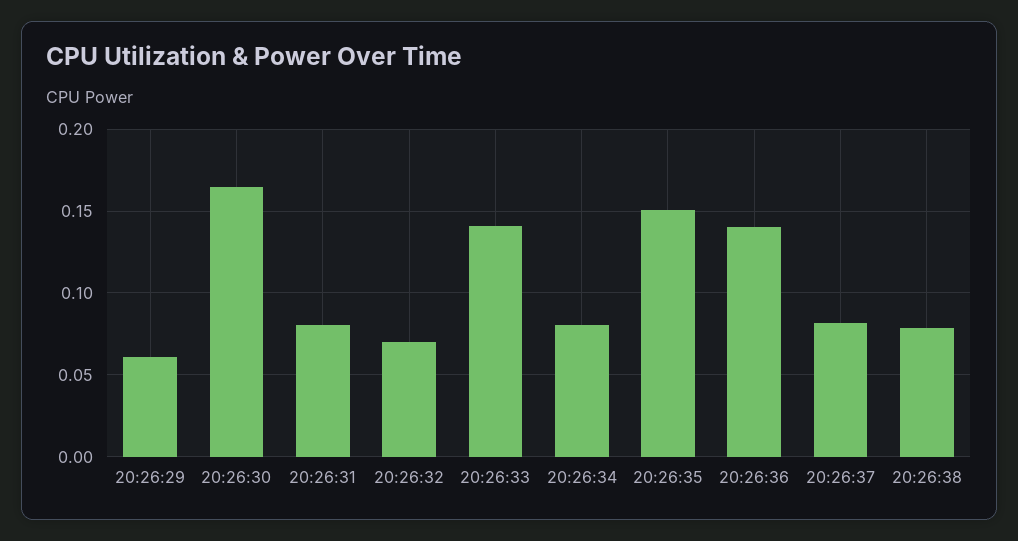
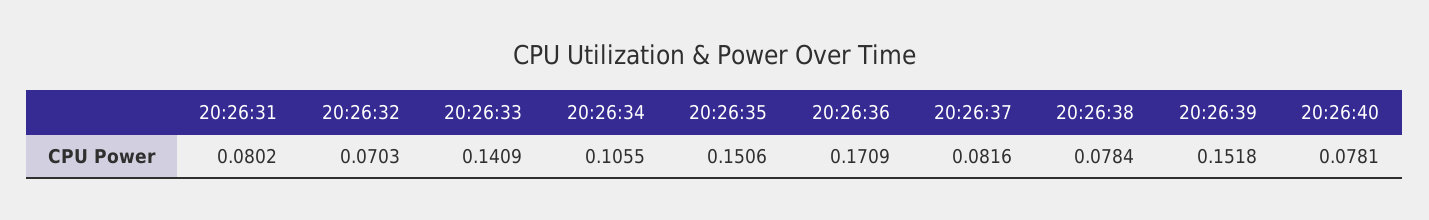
20:26:29: 0.06 -> none
20:26:30: 0.165 -> none
20:26:34: 0.08 -> 0.1055
20:26:36: 0.14 -> 0.1709
20:26:39: none -> 0.1518
20:26:40: none -> 0.0781

